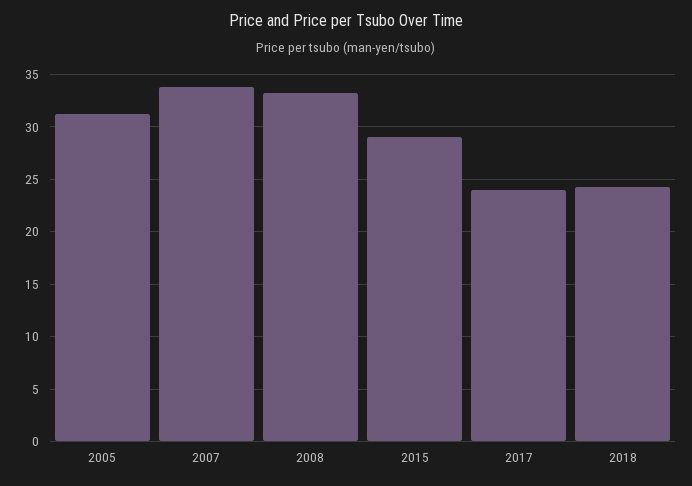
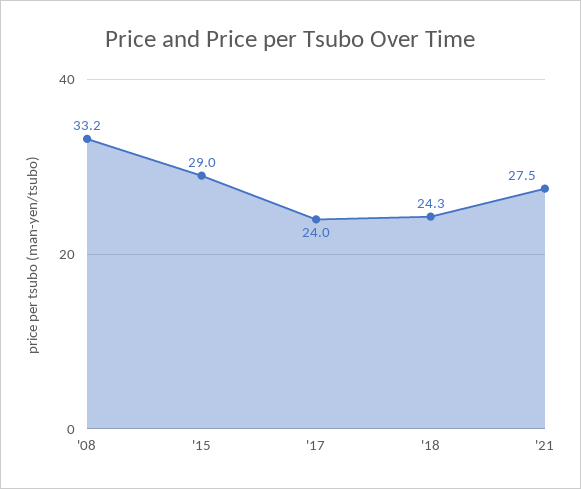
2005: 31 -> none
2007: 34 -> none
'21: none -> 27.5

